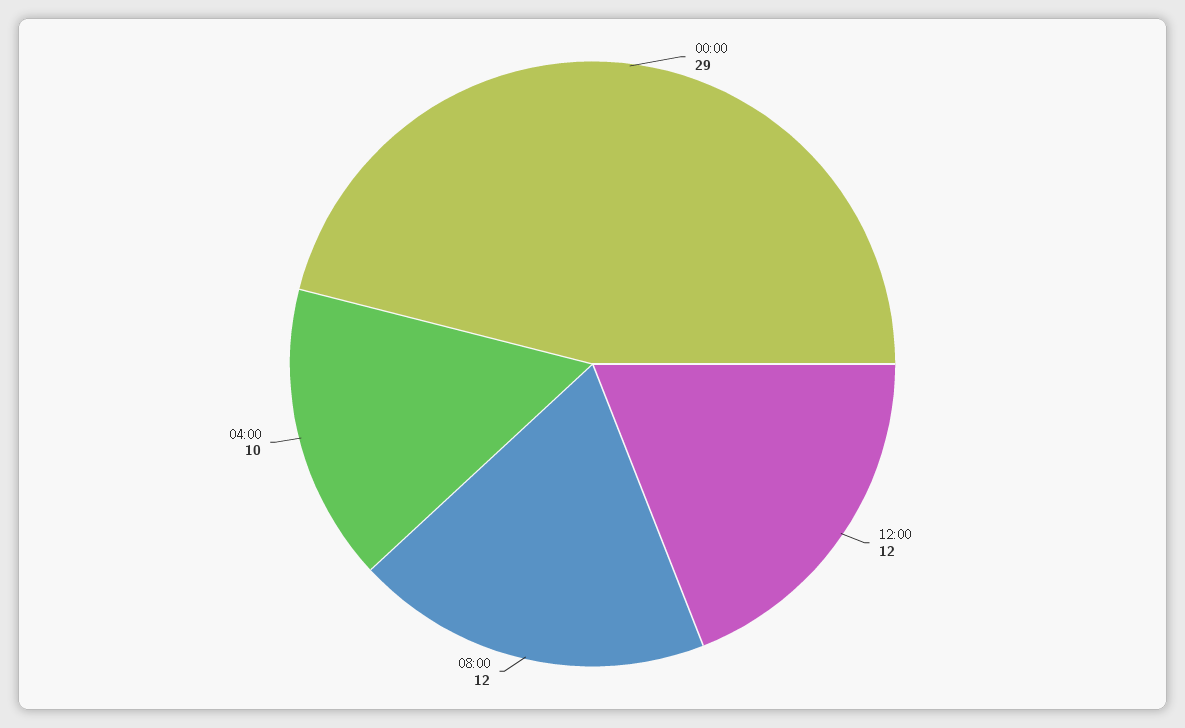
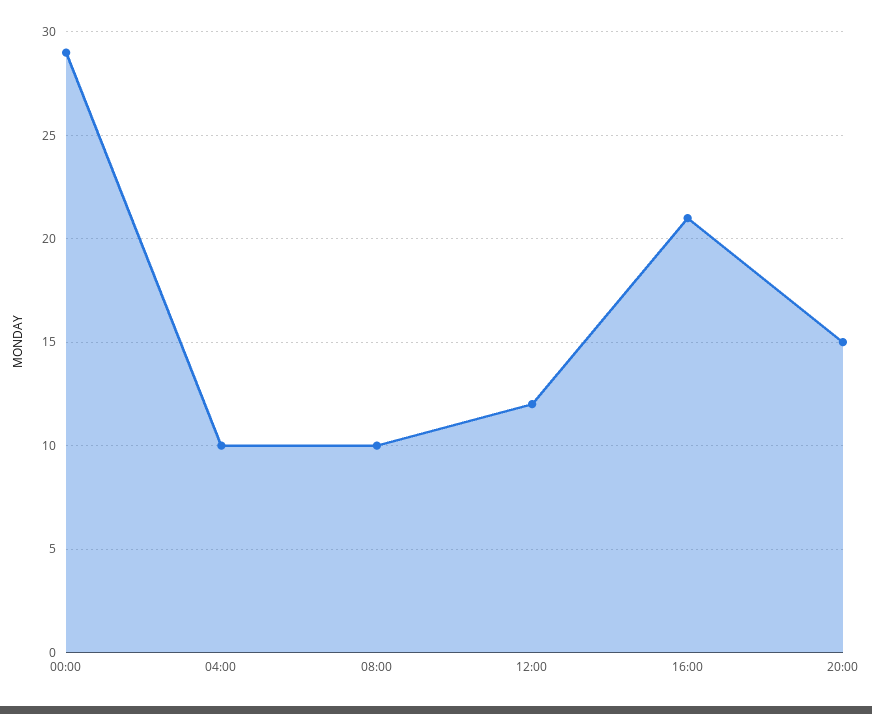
08:00: 12 -> 10
16:00: none -> 21
20:00: none -> 15

